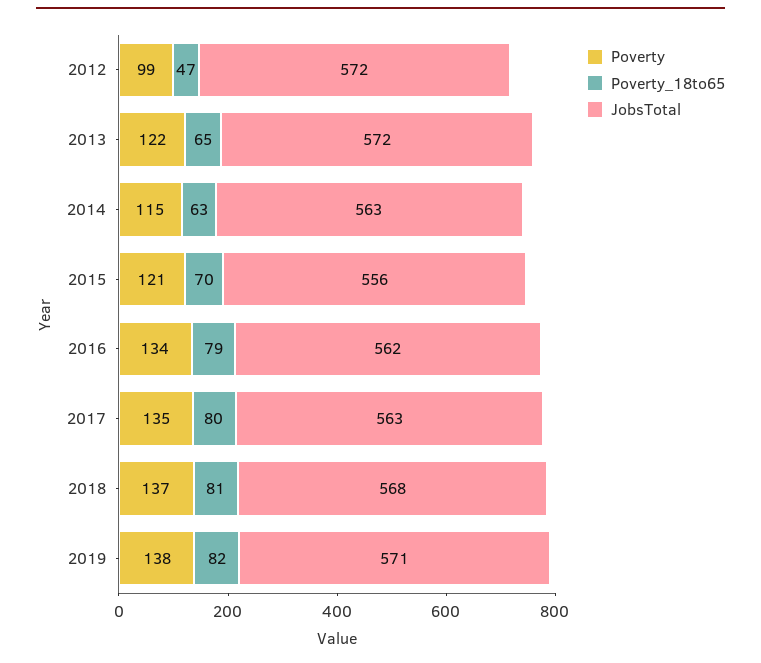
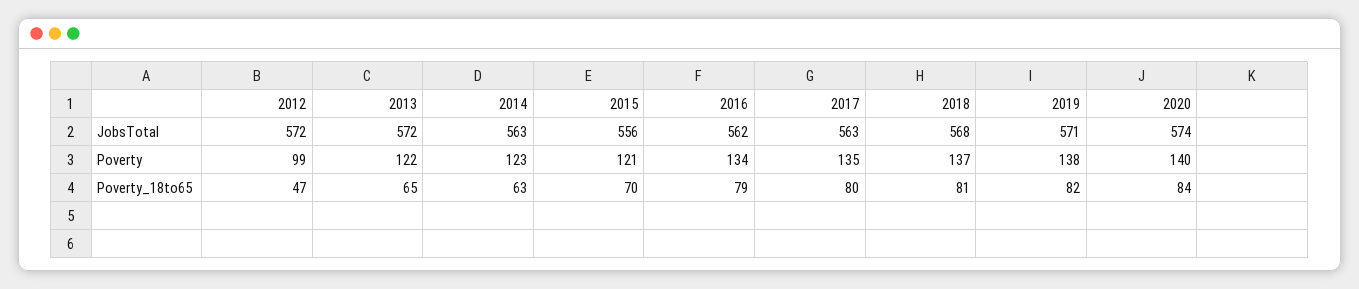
Poverty, 2014: 115 -> 123
JobsTotal, 2020: none -> 574
Poverty, 2020: none -> 140
Poverty_18to65, 2020: none -> 84

